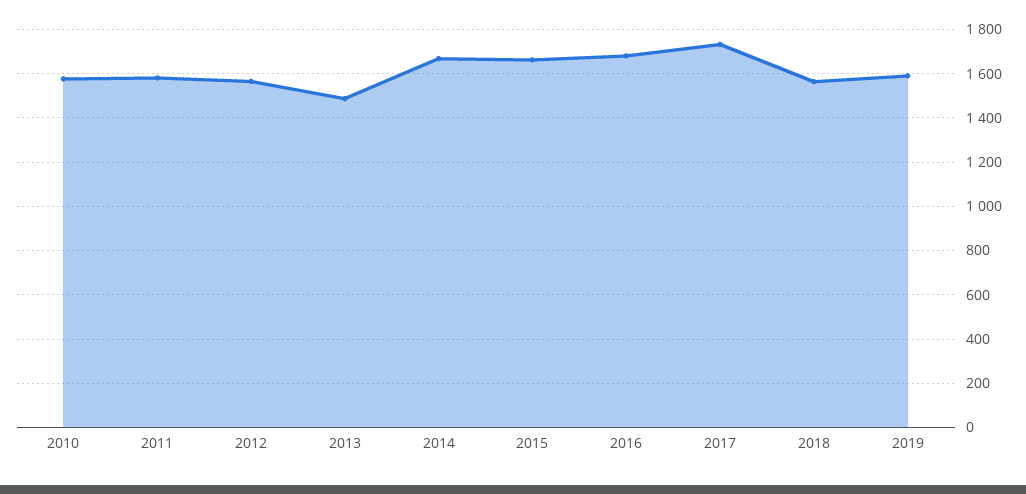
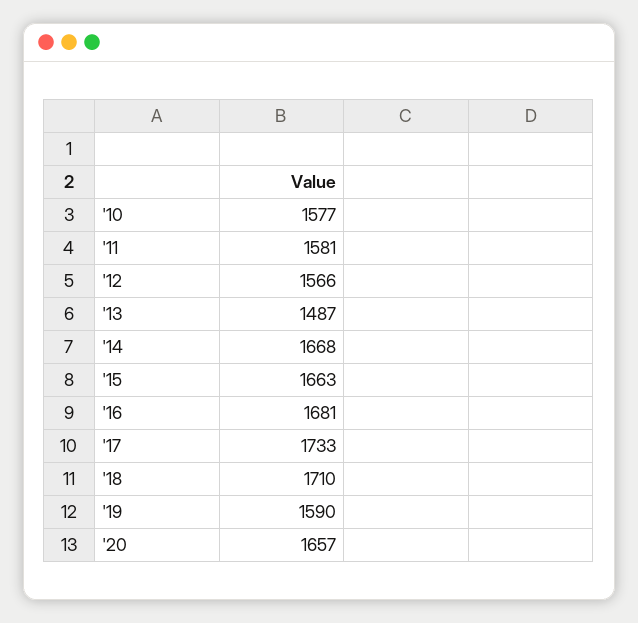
2018: 1550 -> 1710
'20: none -> 1657

